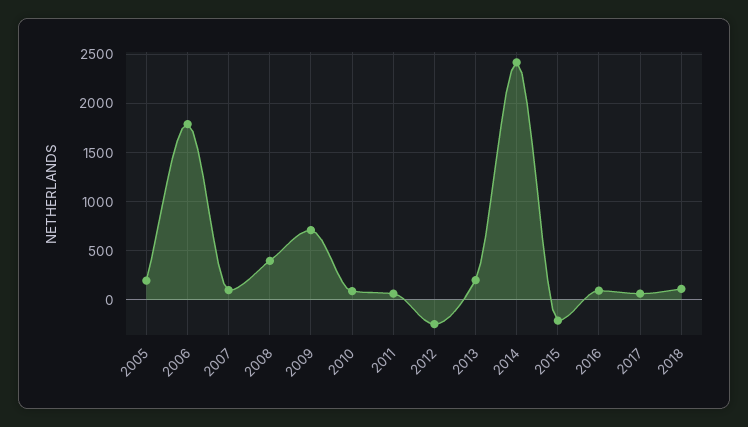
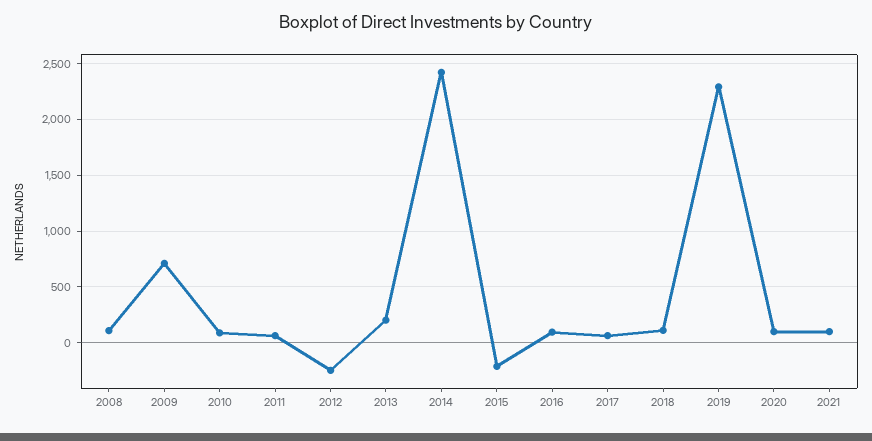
2005: 200 -> none
2006: 1800 -> none
2007: 100 -> none
2008: 400 -> 100
2019: none -> 2300
2020: none -> 100
2021: none -> 100

